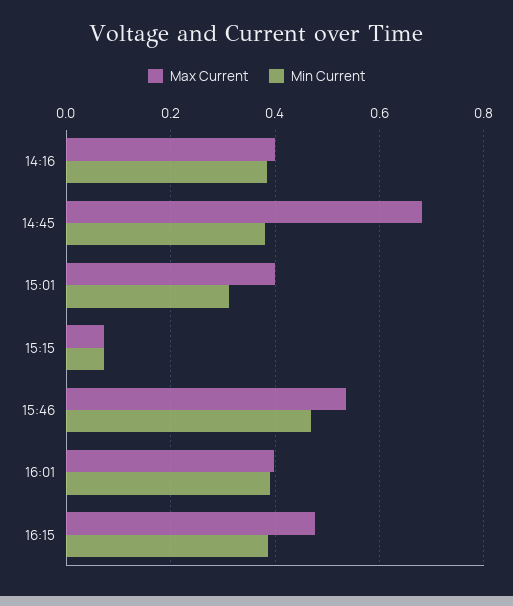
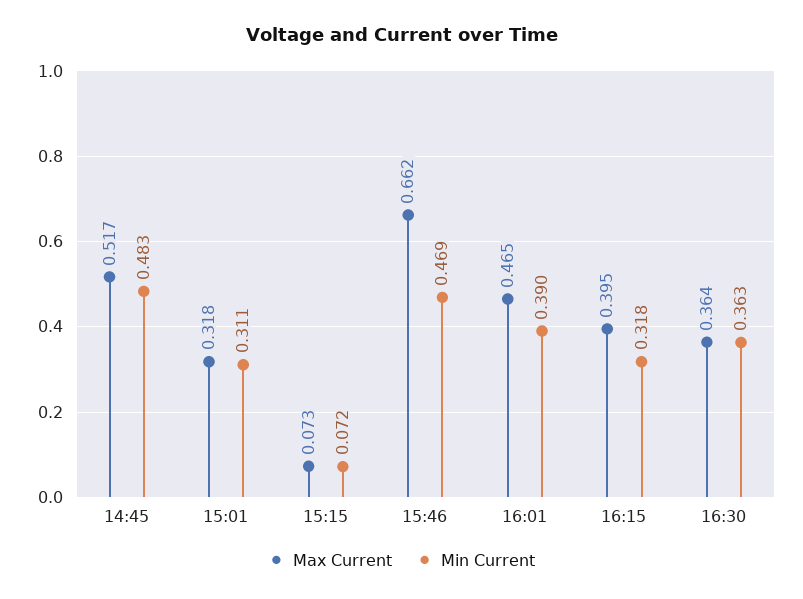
Max Current, 14:16: 0.4 -> none
Min Current, 14:16: 0.38 -> none
Max Current, 14:45: 0.68 -> 0.517
Min Current, 14:45: 0.38 -> 0.483
Max Current, 15:01: 0.4 -> 0.318
Max Current, 15:46: 0.54 -> 0.662
Max Current, 16:01: 0.4 -> 0.465
Max Current, 16:15: 0.48 -> 0.395
Min Current, 16:15: 0.38 -> 0.318
Max Current, 16:30: none -> 0.364
Min Current, 16:30: none -> 0.363

